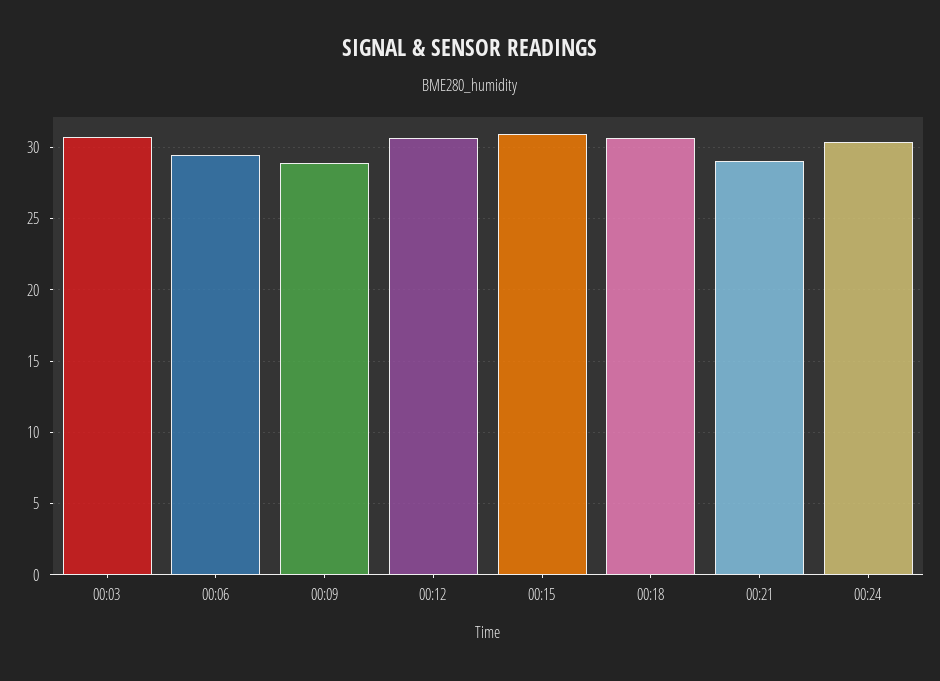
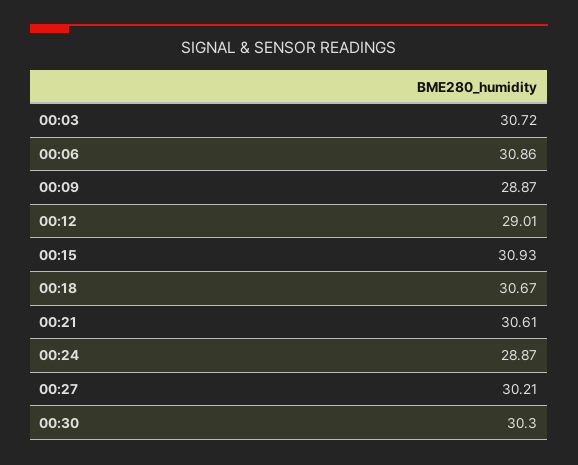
00:06: 29.5 -> 30.86
00:12: 30.5 -> 29.01
00:21: 29 -> 30.61
00:24: 30.5 -> 28.87
00:27: none -> 30.21
00:30: none -> 30.3

